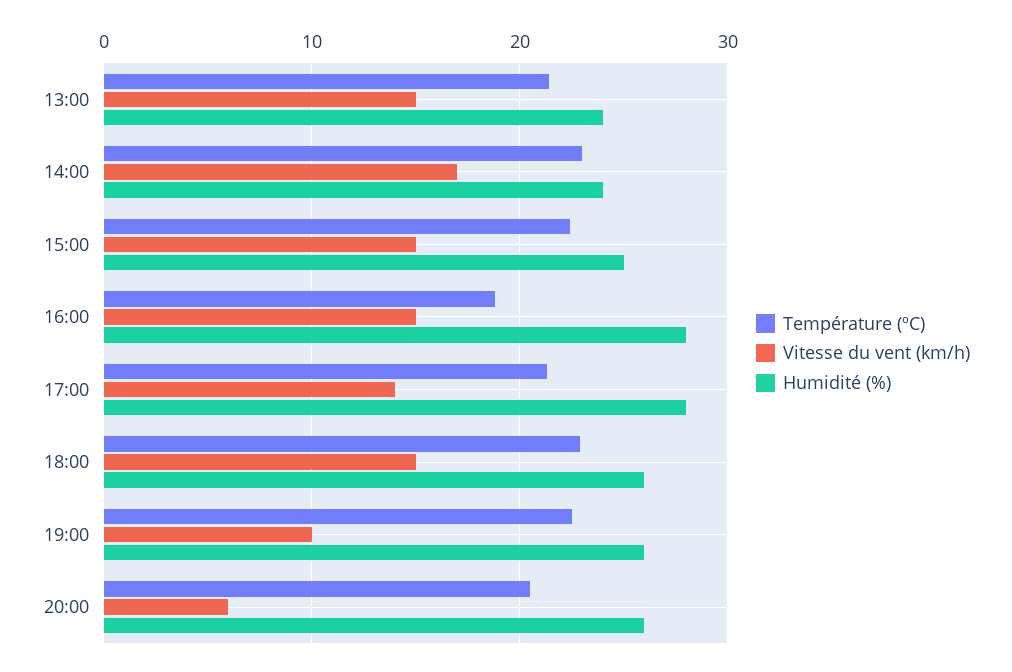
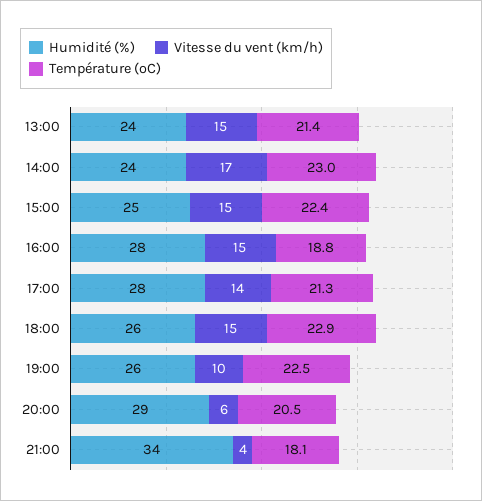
Humidité (%), 20:00: 26 -> 29
Humidité (%), 21:00: none -> 34
Vitesse du vent (km/h), 21:00: none -> 4
Température (ºC), 21:00: none -> 18.1

